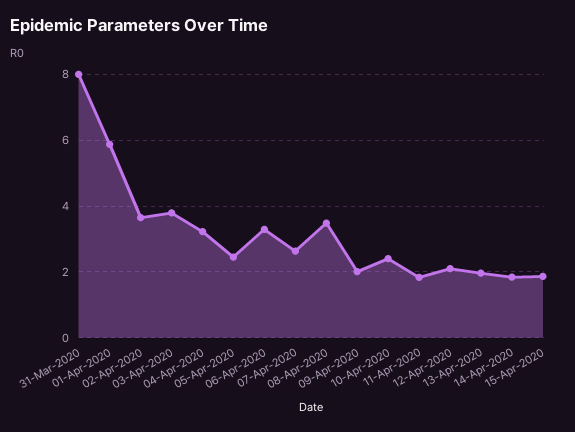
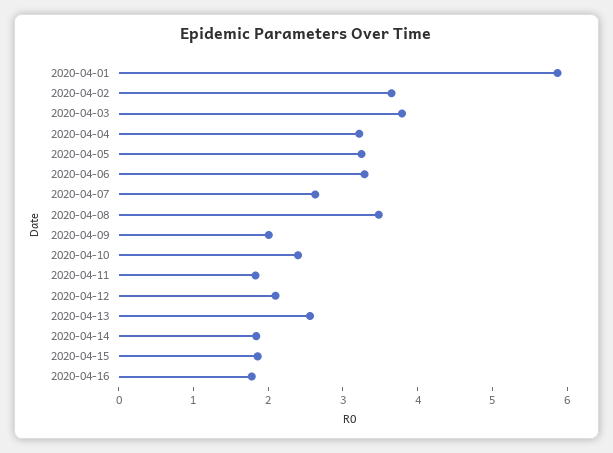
31-Mar-2020: 8 -> none
05-Apr-2020: 2.4 -> 3.2
13-Apr-2020: 2 -> 2.6
2020-04-16: none -> 1.8

